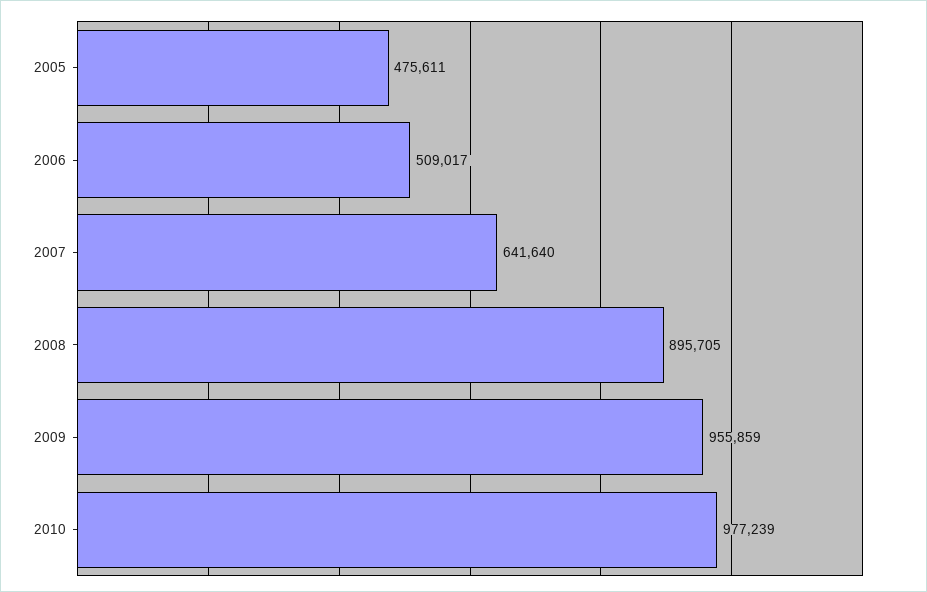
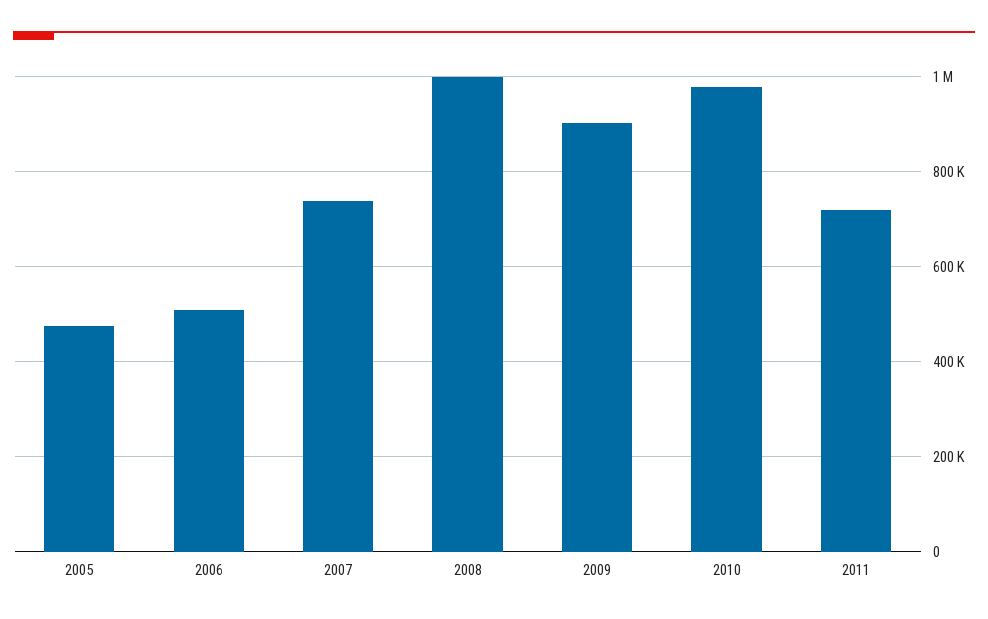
2007: 641640 -> 740000
2008: 895705 -> 1000000
2009: 955859 -> 900000
2011: none -> 720000

